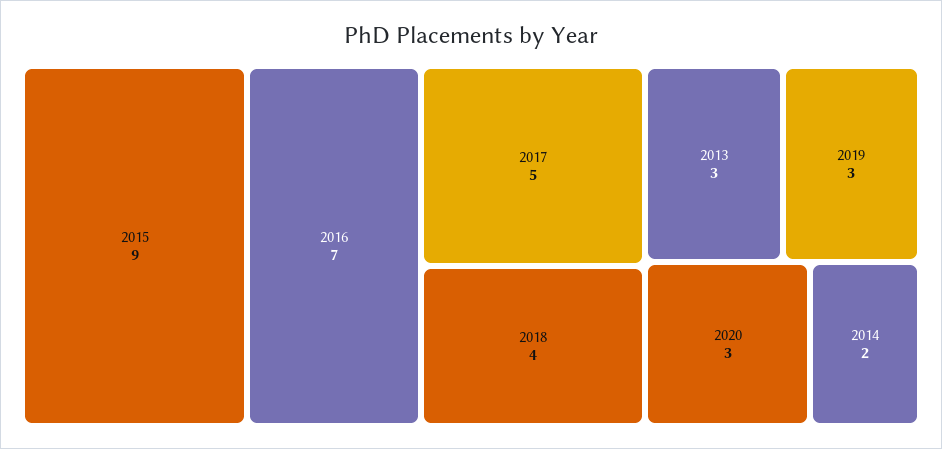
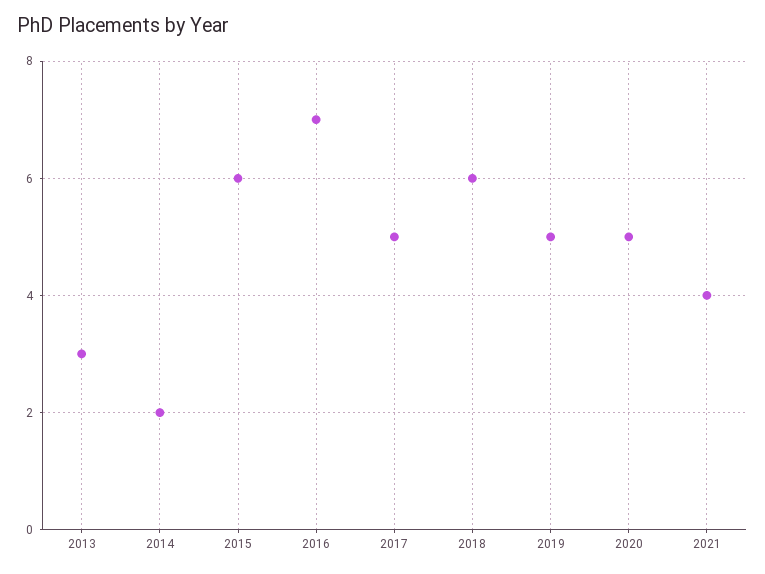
2015: 9 -> 6
2018: 4 -> 6
2019: 3 -> 5
2020: 3 -> 5
2021: none -> 4

